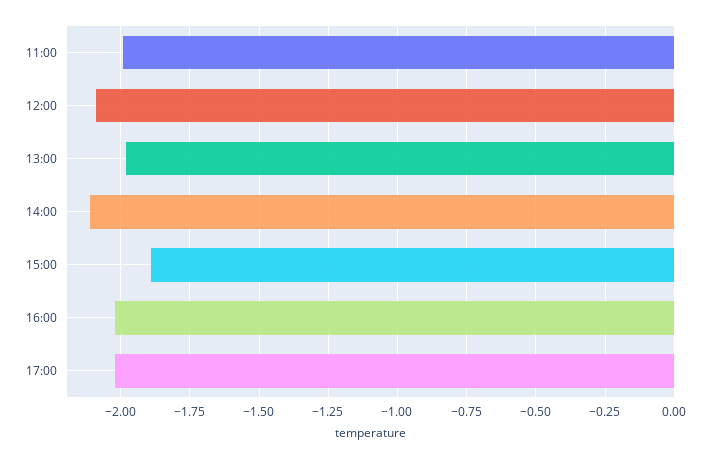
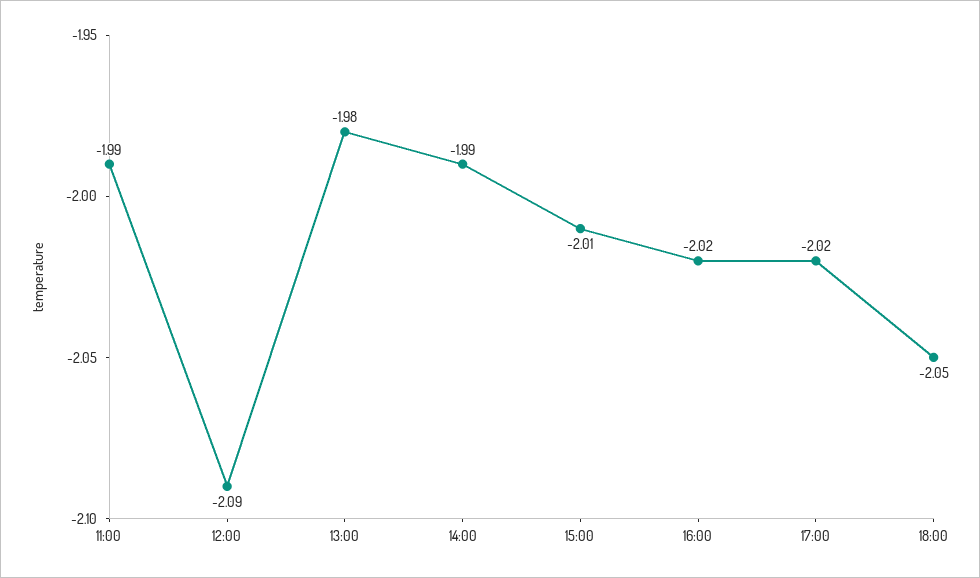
14:00: -2.1 -> -1.99
15:00: -1.9 -> -2.01
18:00: none -> -2.05

